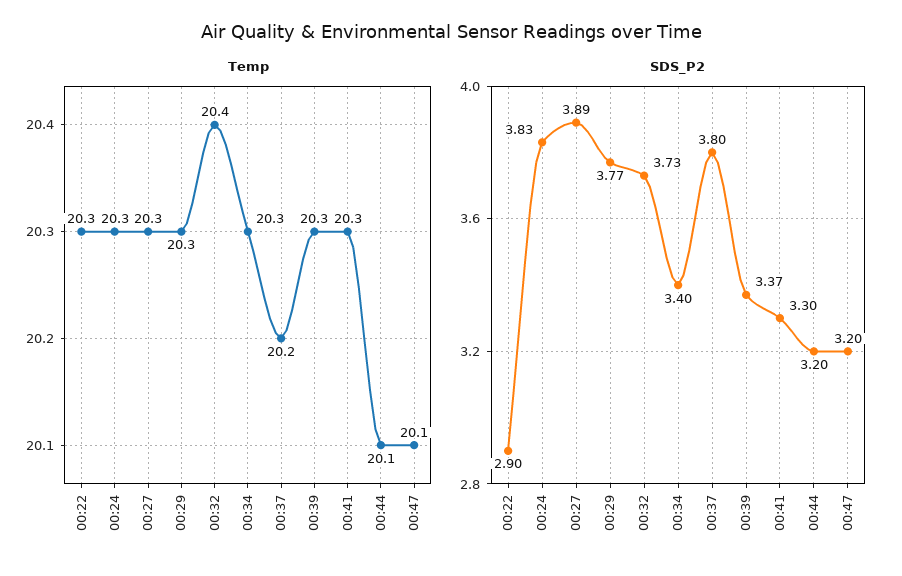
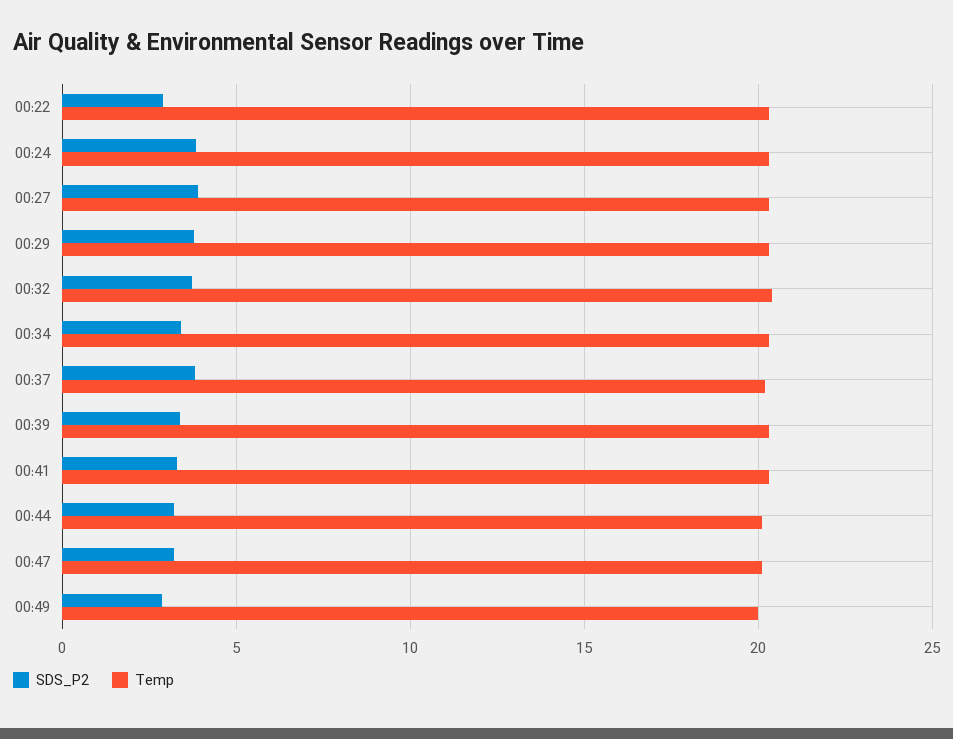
SDS_P2, 00:49: none -> 3
Temp, 00:49: none -> 20

